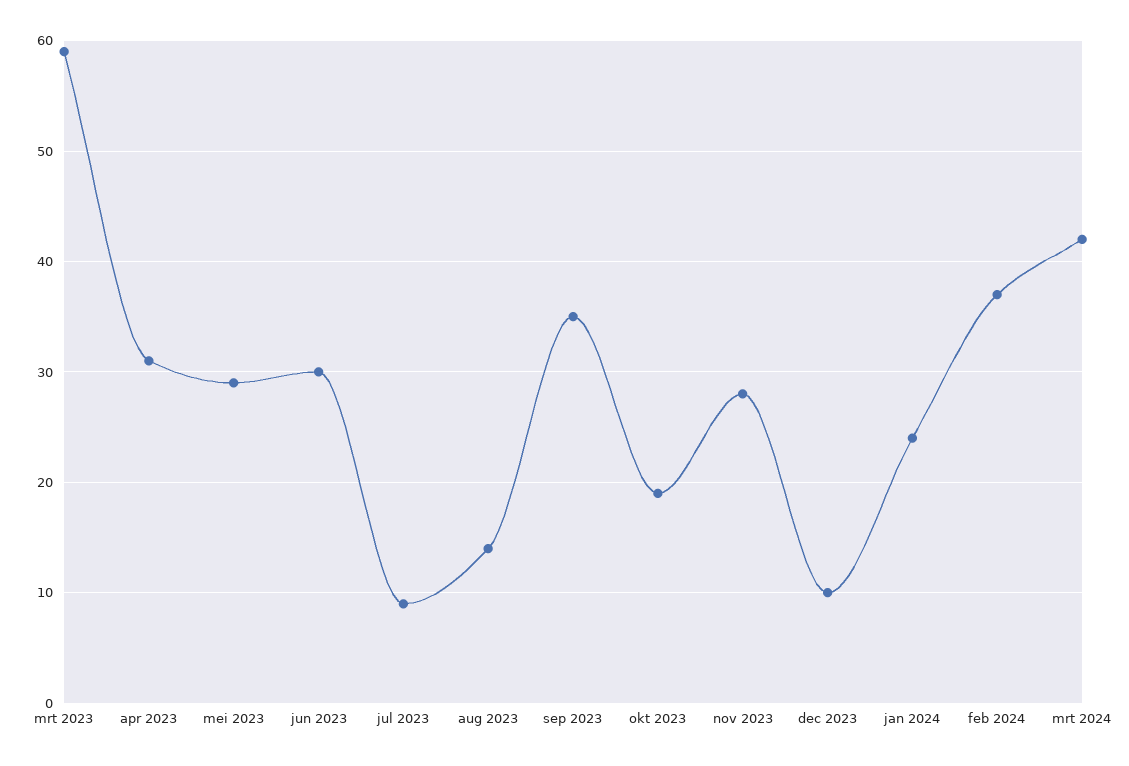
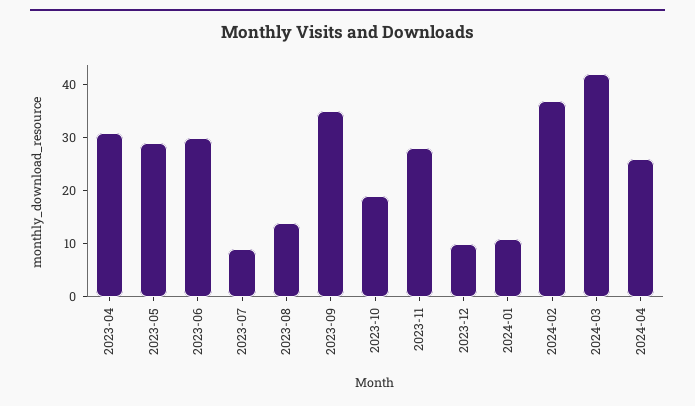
mrt 2023: 59 -> none
jan 2024: 24 -> 10
2024-04: none -> 25

